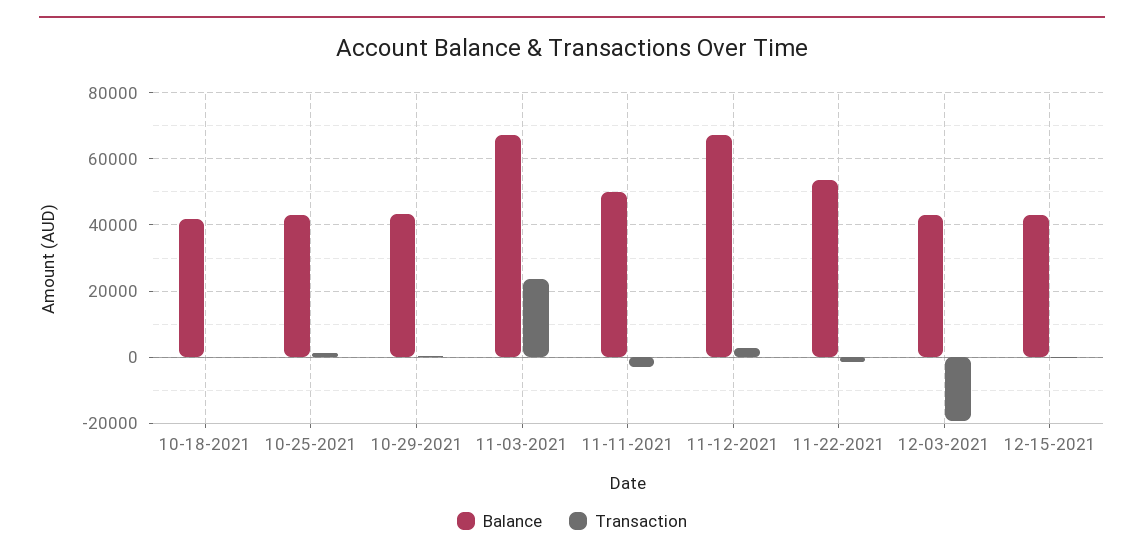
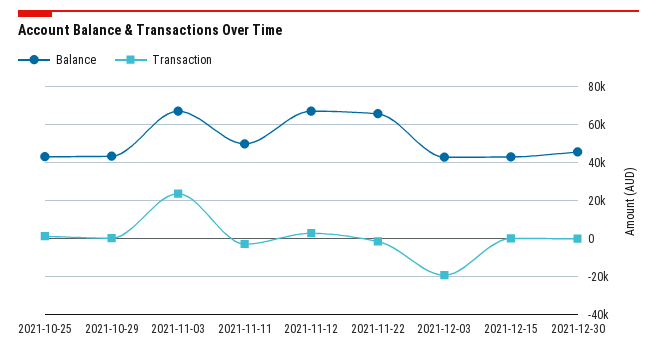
Balance, 10-18-2021: 42000 -> none
Transaction, 10-18-2021: 0 -> none
Balance, 11-22-2021: 54000 -> 65000
Balance, 2021-12-30: none -> 45000
Transaction, 2021-12-30: none -> 0

